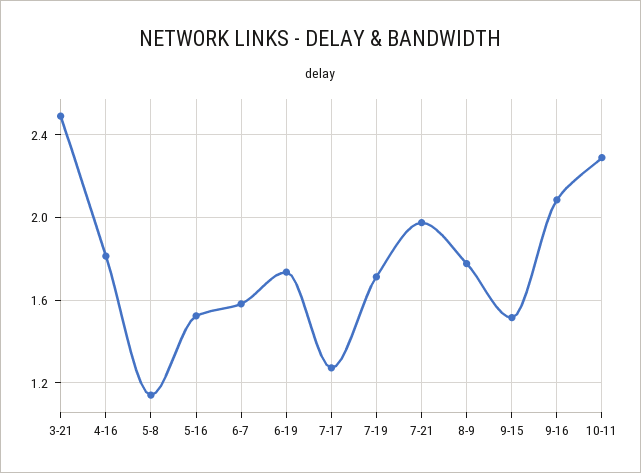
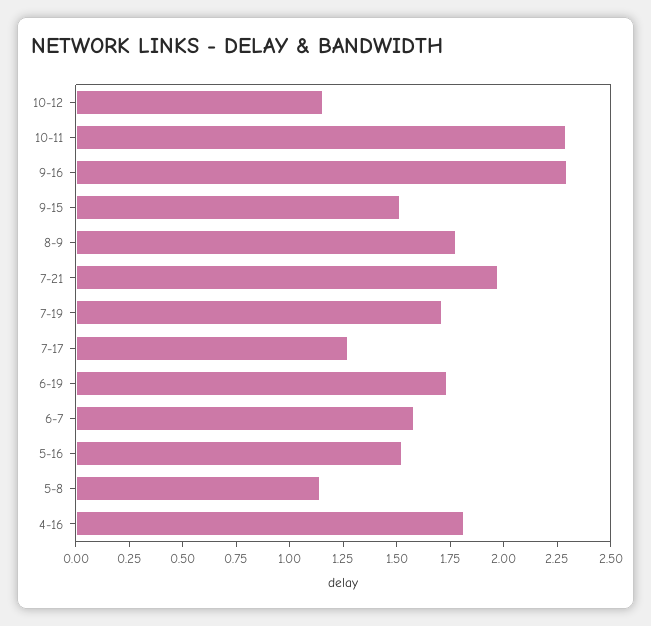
3-21: 2.5 -> none
9-16: 2.1 -> 2.3
10-12: none -> 1.15

